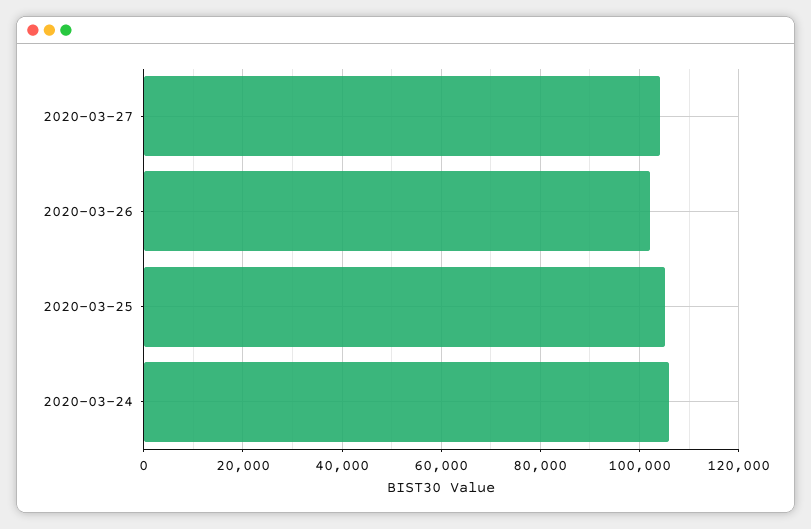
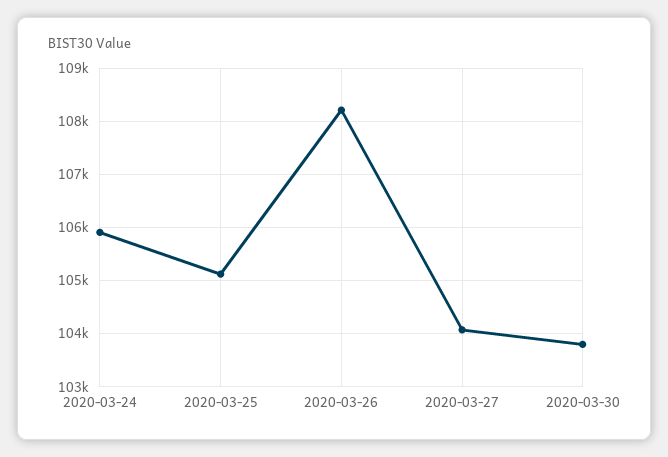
2020-03-26: 102000 -> 108200
2020-03-30: none -> 103800

